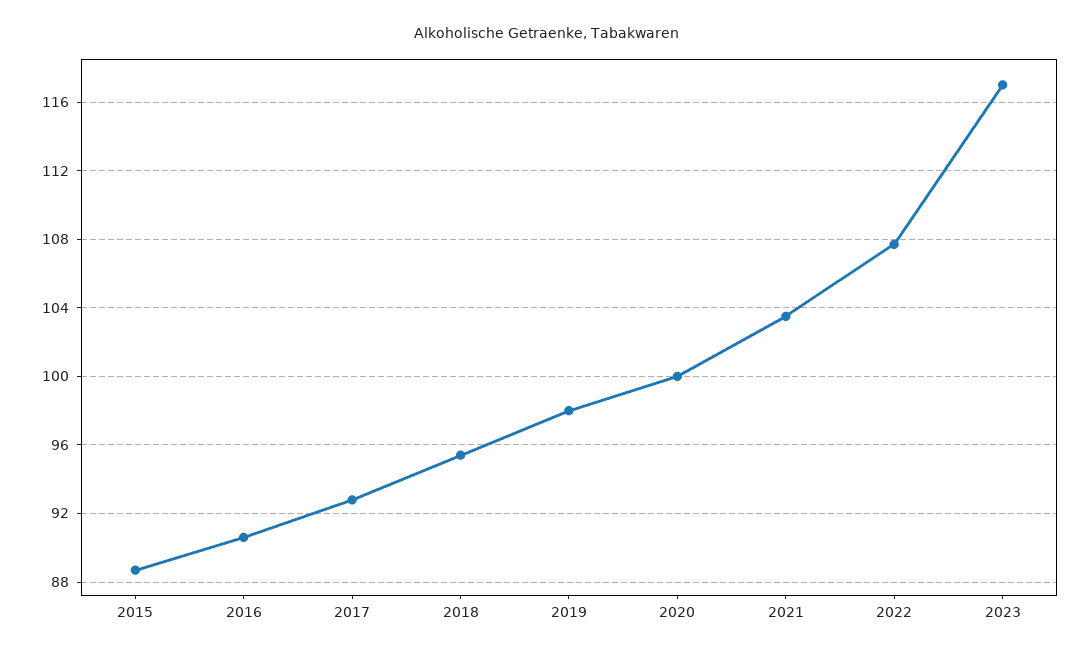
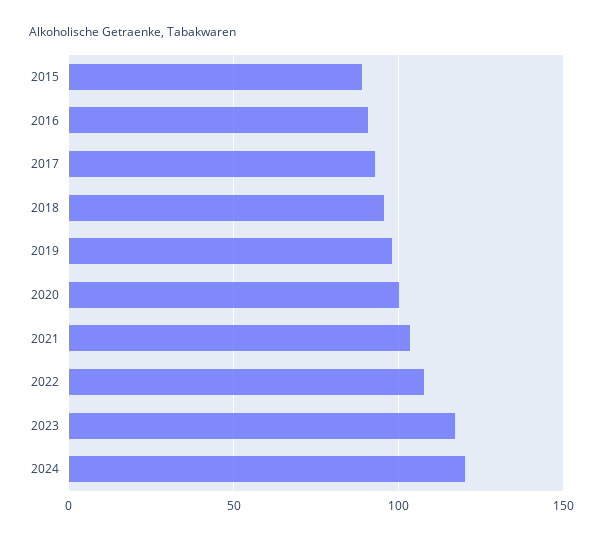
2024: none -> 120

